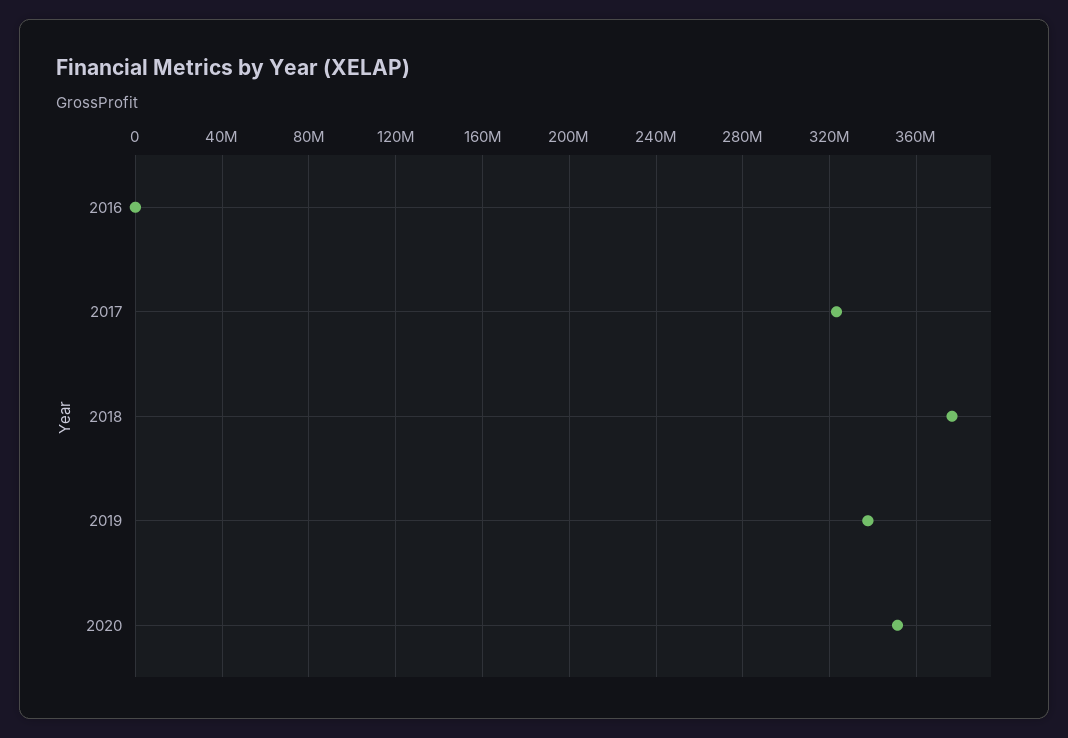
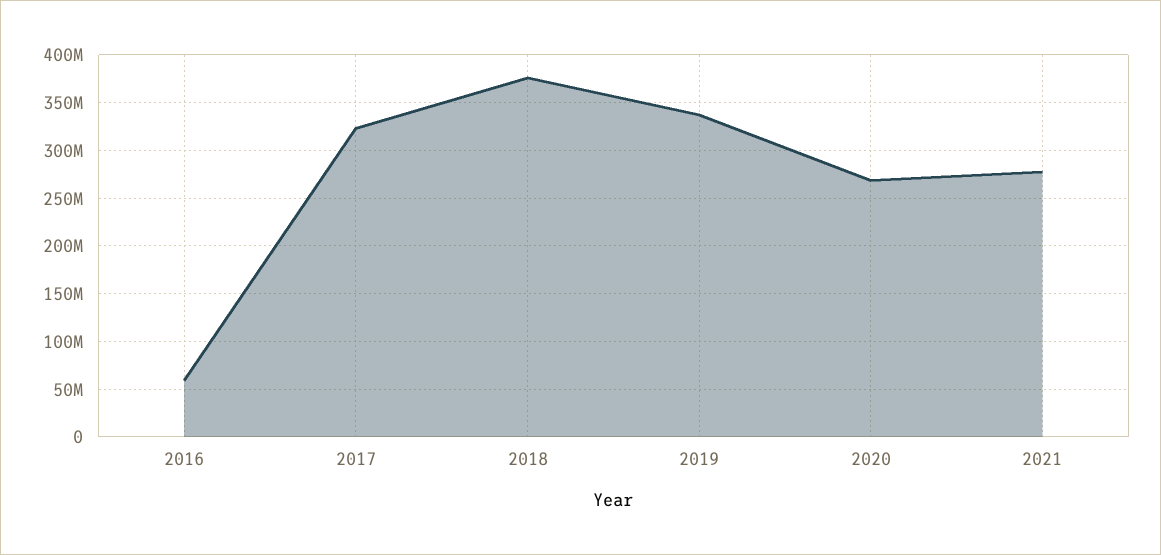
2016: 0 -> 60000000
2020: 350000000 -> 270000000
2021: none -> 280000000

